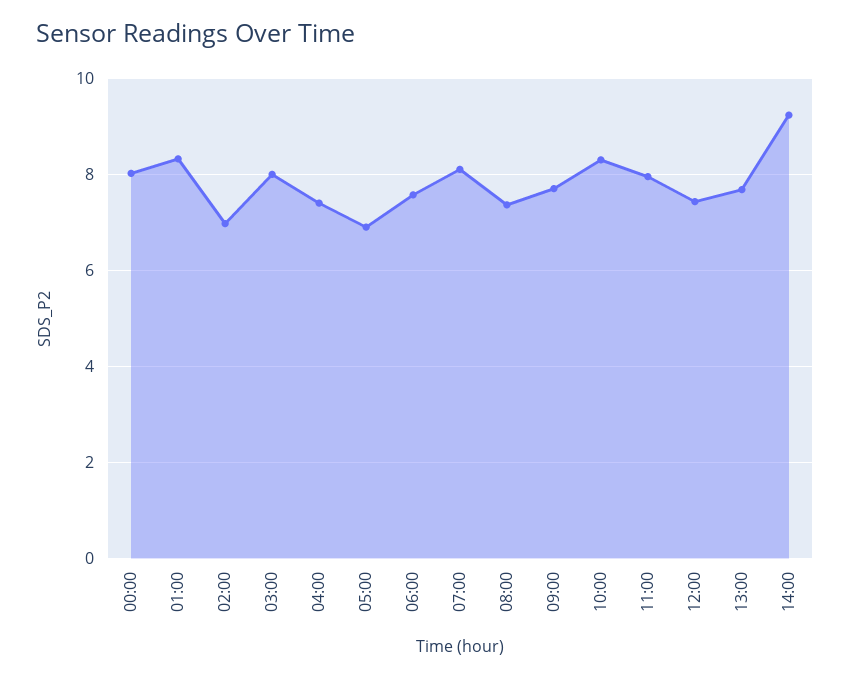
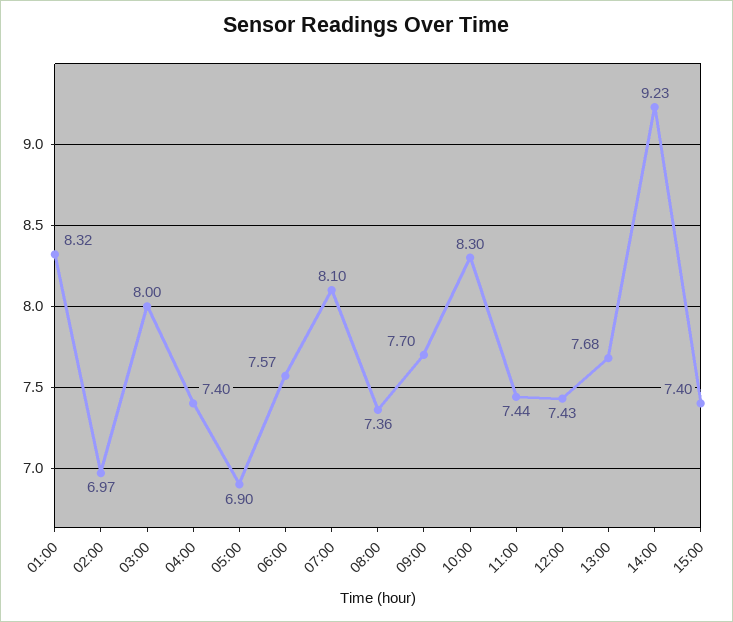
00:00: 8 -> none
11:00: 8 -> 7.44
15:00: none -> 7.4

